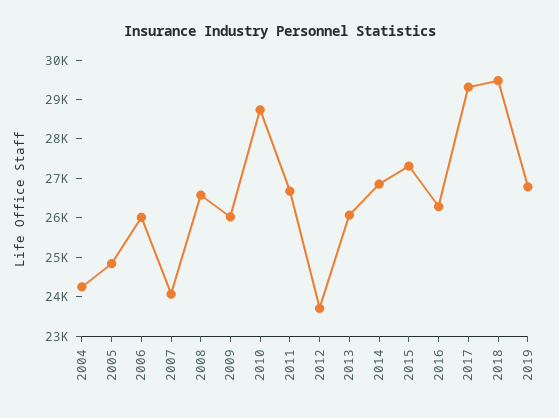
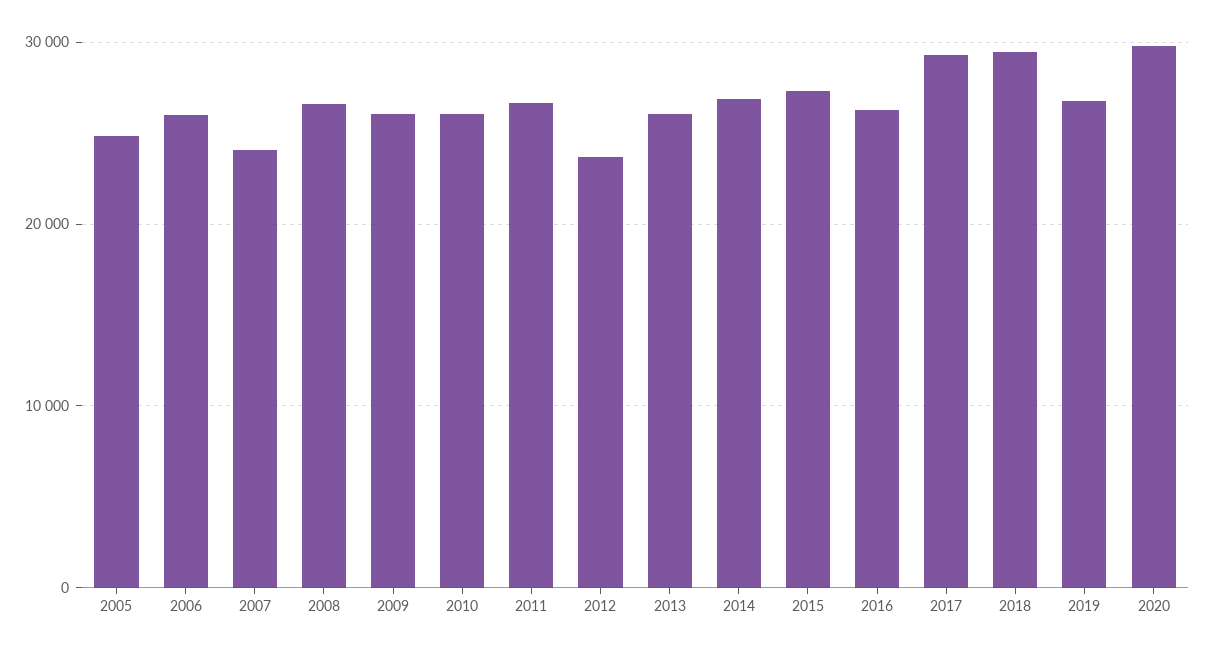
2004: 24250 -> none
2010: 28750 -> 26000
2020: none -> 30000

